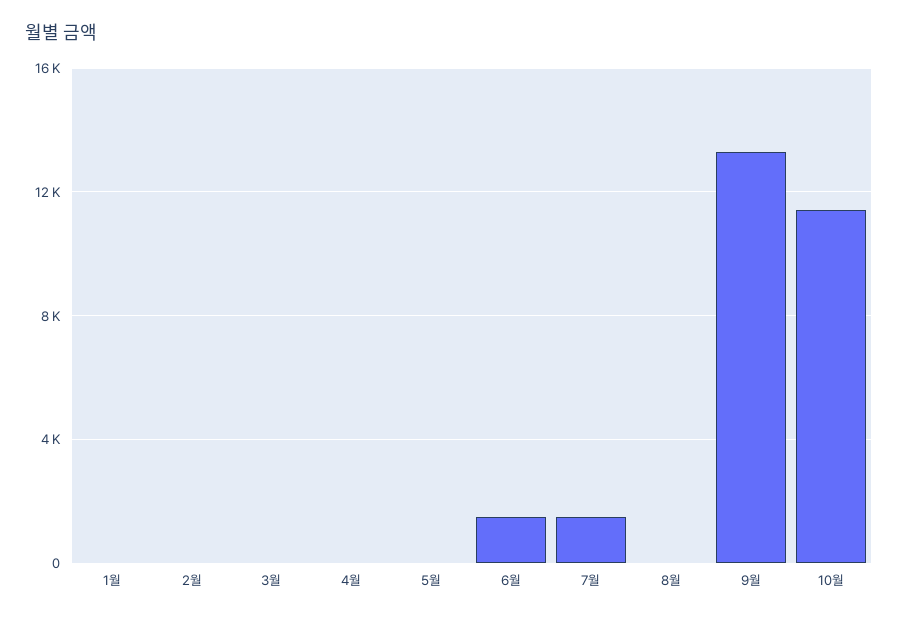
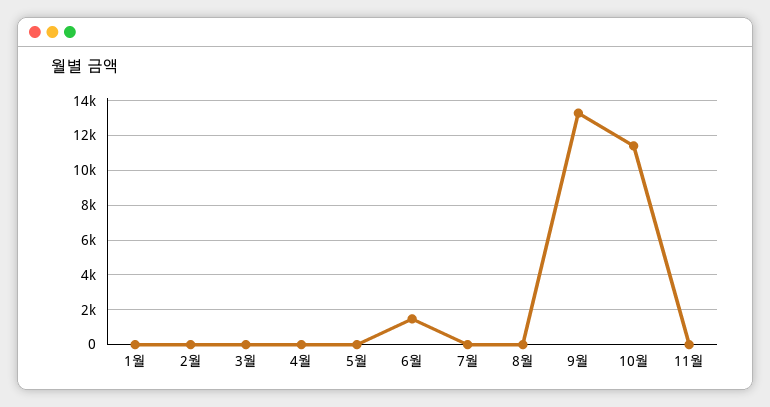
7월: 1500 -> 0
11월: none -> 0

